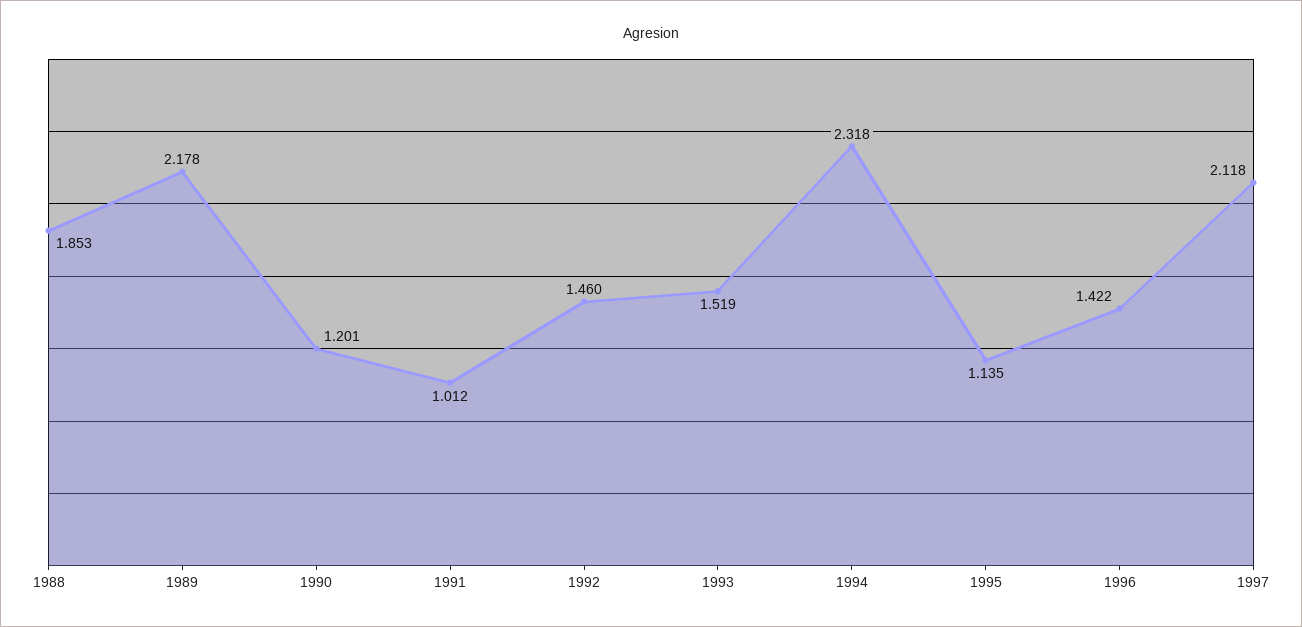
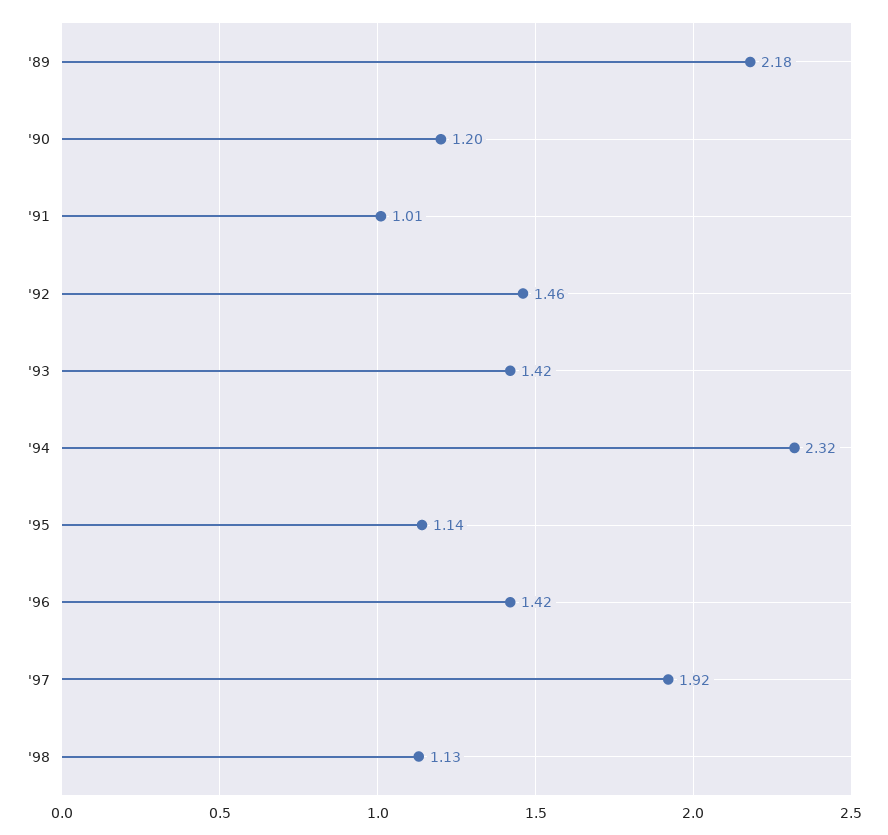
1988: 1.853 -> none
1993: 1.519 -> 1.42
1997: 2.118 -> 1.92
'98: none -> 1.13

